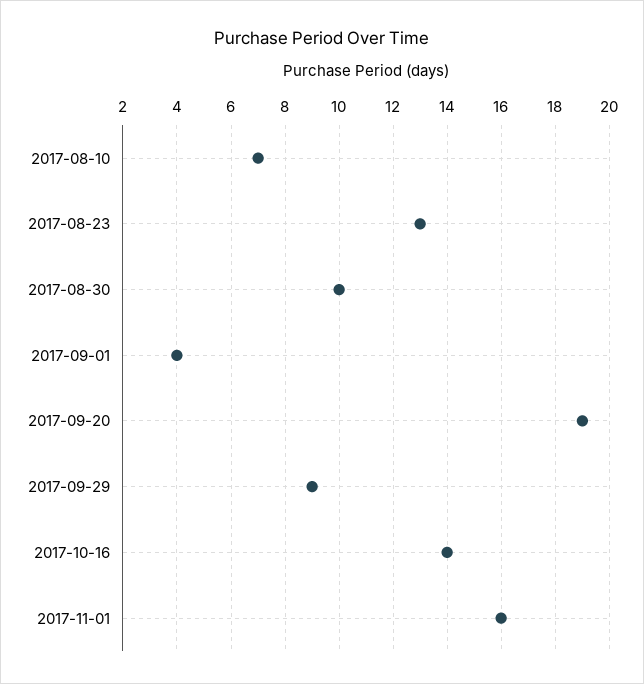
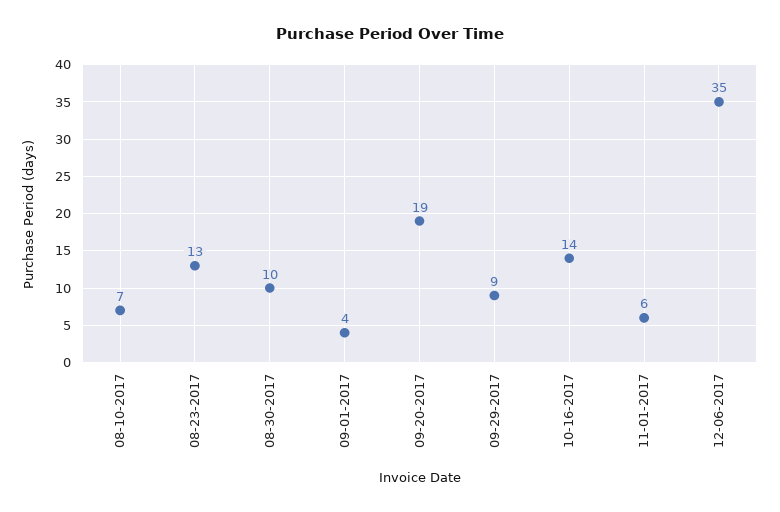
2017-11-01: 16 -> 6
12-06-2017: none -> 35

